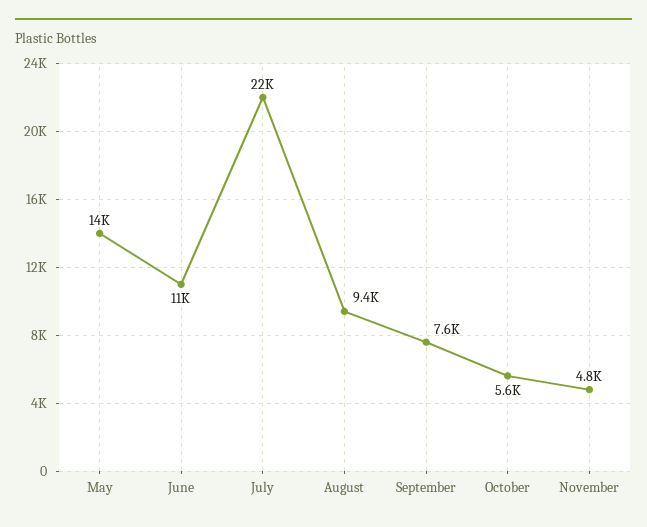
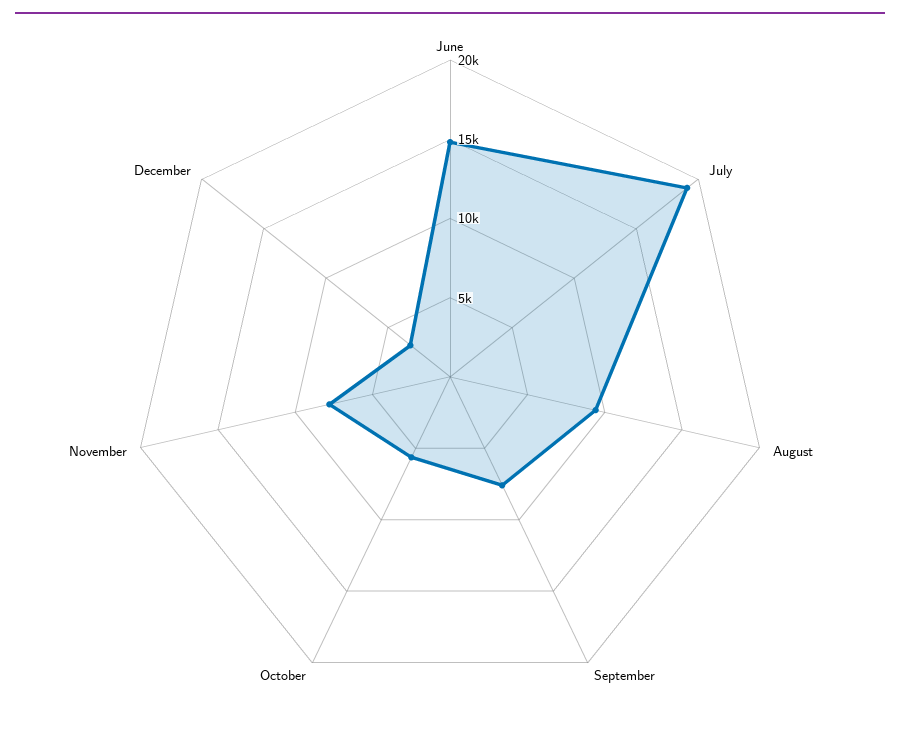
May: 14000 -> none
June: 11000 -> 15000
July: 22000 -> 19000
November: 4800 -> 8000
December: none -> 3000

